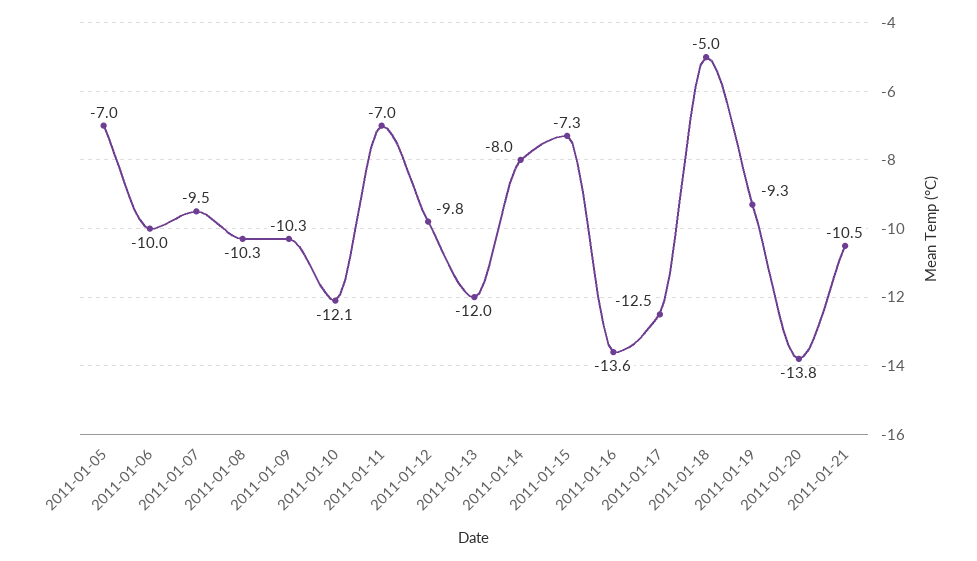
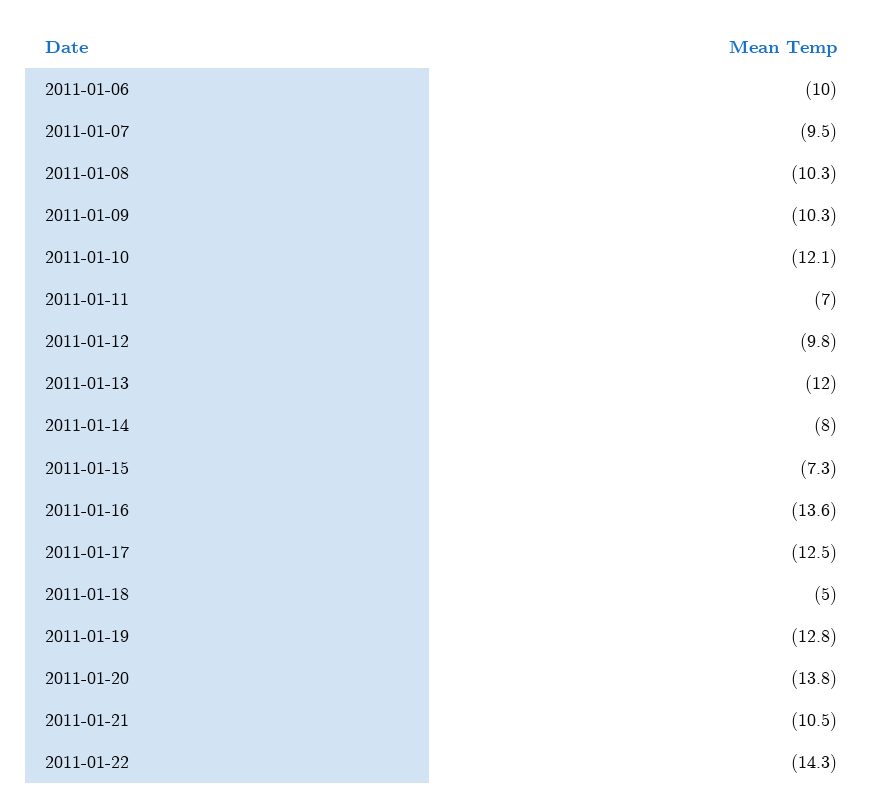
2011-01-05: -7 -> none
2011-01-19: -9.3 -> -12.8
2011-01-22: none -> -14.3

